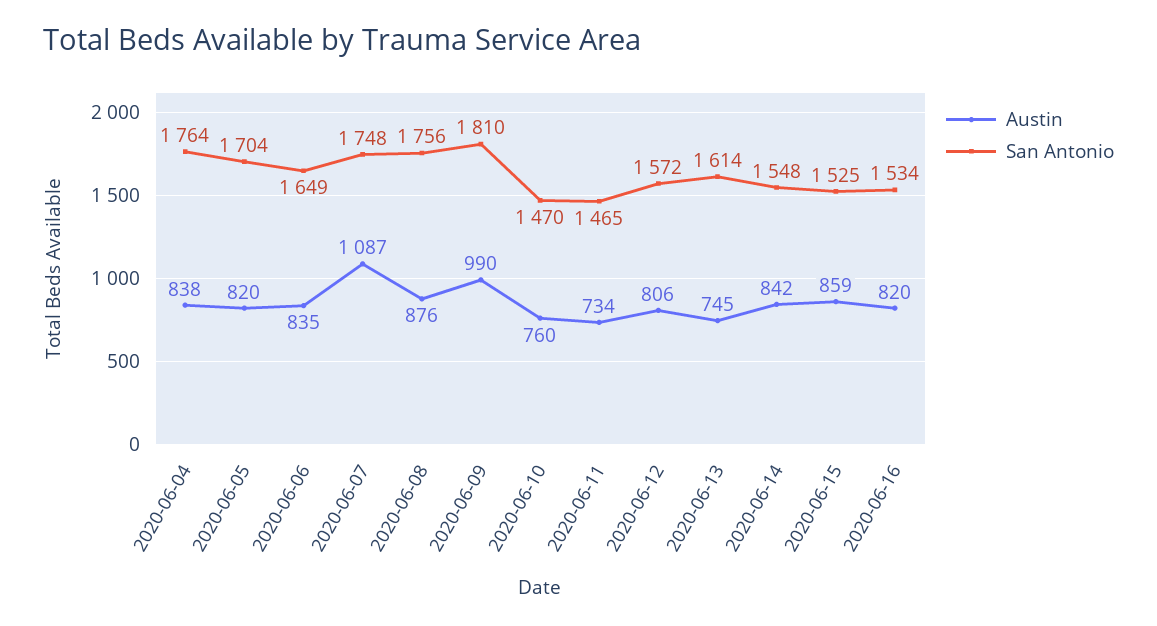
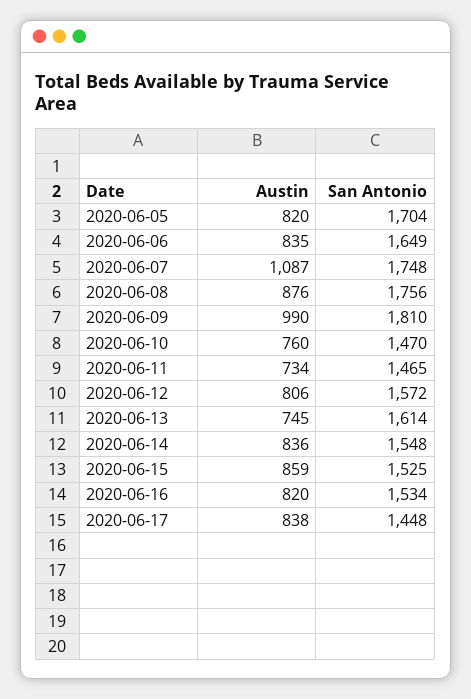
Austin, 2020-06-04: 838 -> none
San Antonio, 2020-06-04: 1764 -> none
Austin, 2020-06-14: 842 -> 836
Austin, 2020-06-17: none -> 838
San Antonio, 2020-06-17: none -> 1448

